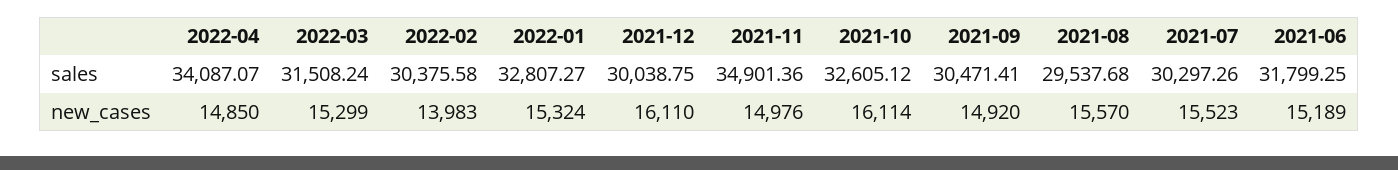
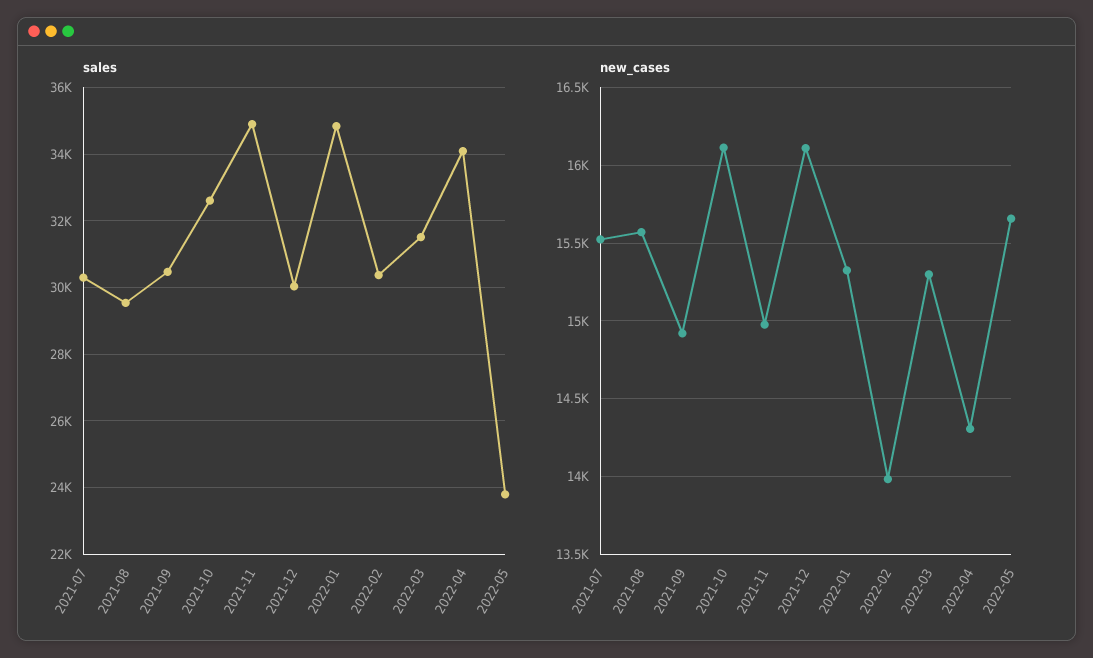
sales, 2022-01: 32807.27 -> 34800
sales, 2021-06: 31799.25 -> none
new_cases, 2022-04: 14850 -> 14300
new_cases, 2021-06: 15189 -> none
sales, 2022-05: none -> 23800
new_cases, 2022-05: none -> 15650

